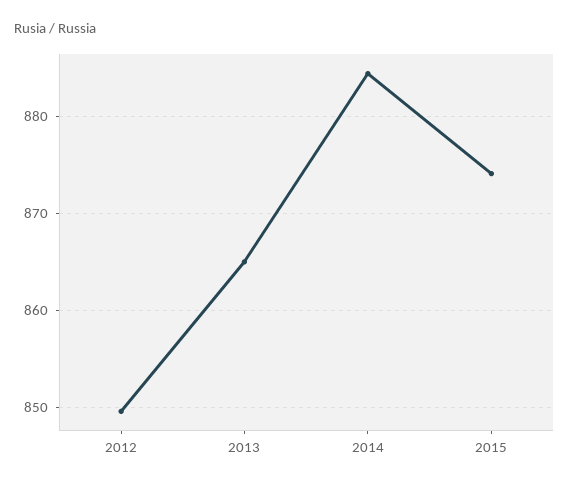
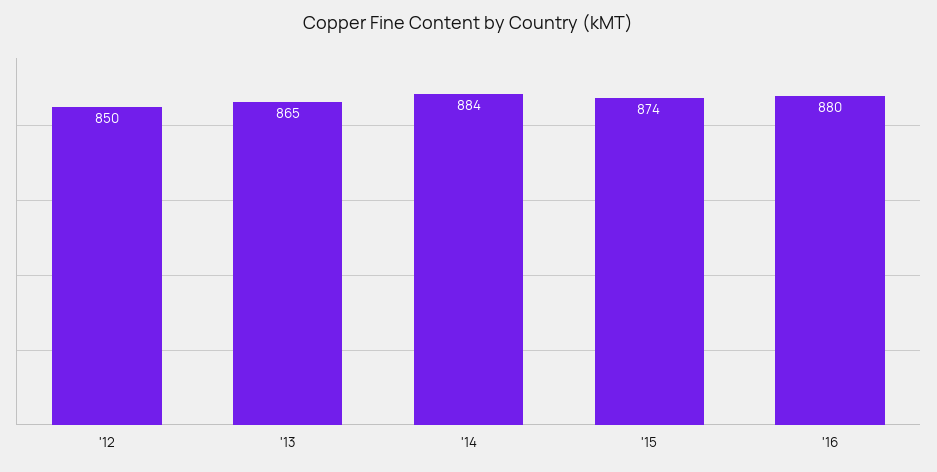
'16: none -> 880

